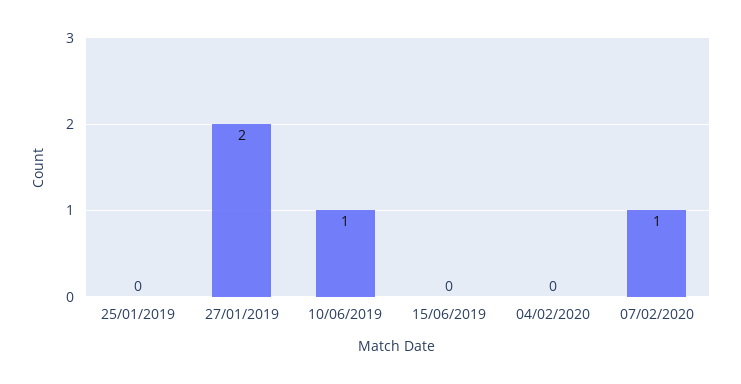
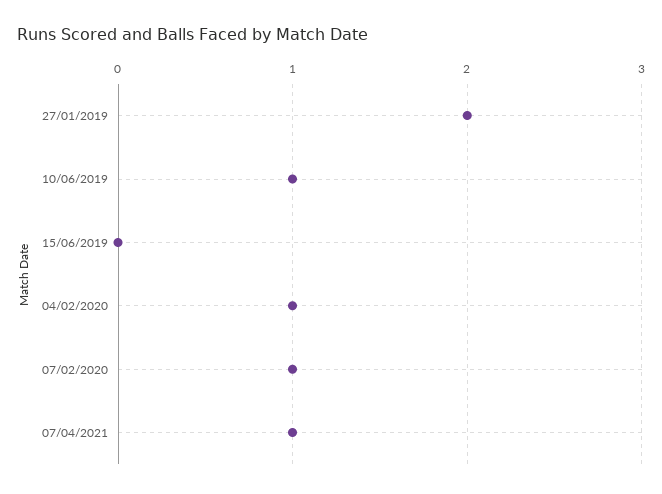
25/01/2019: 0 -> none
04/02/2020: 0 -> 1
07/04/2021: none -> 1

